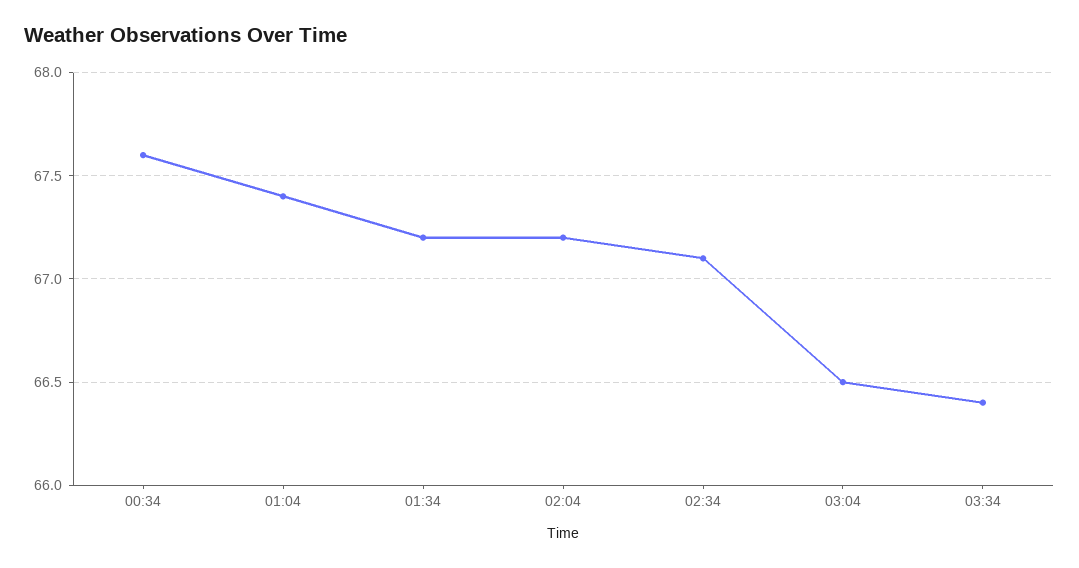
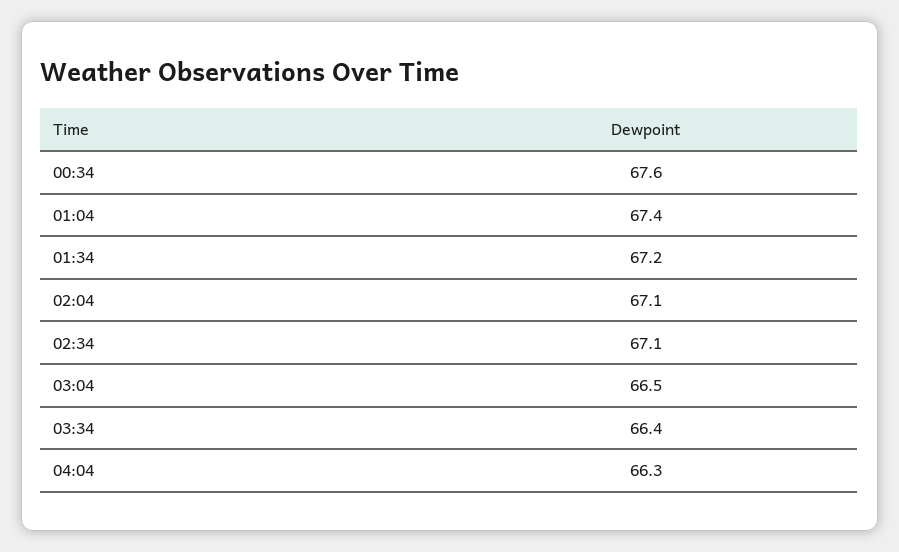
02:04: 67.2 -> 67.1
04:04: none -> 66.3

